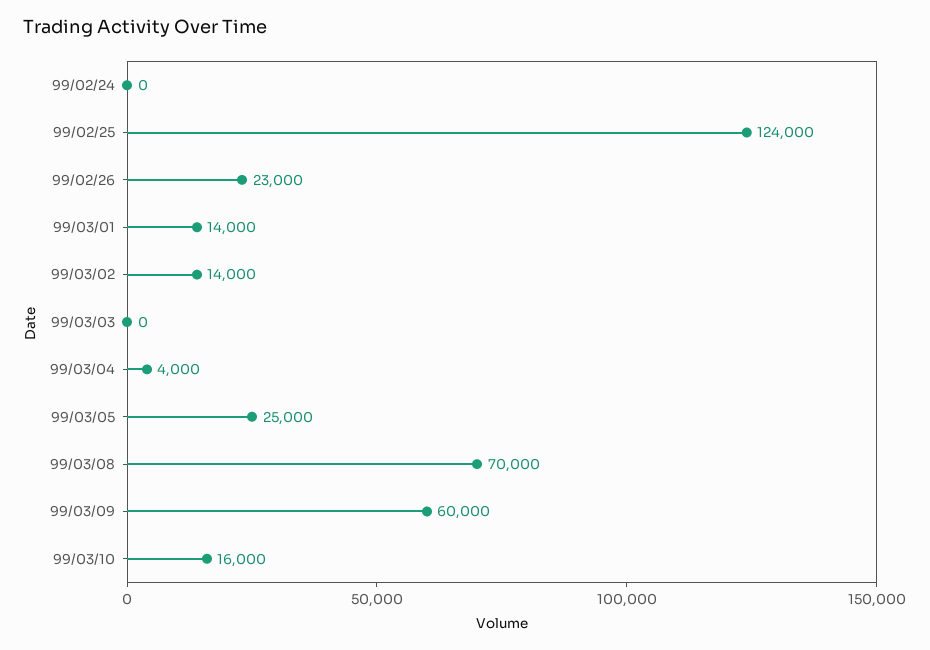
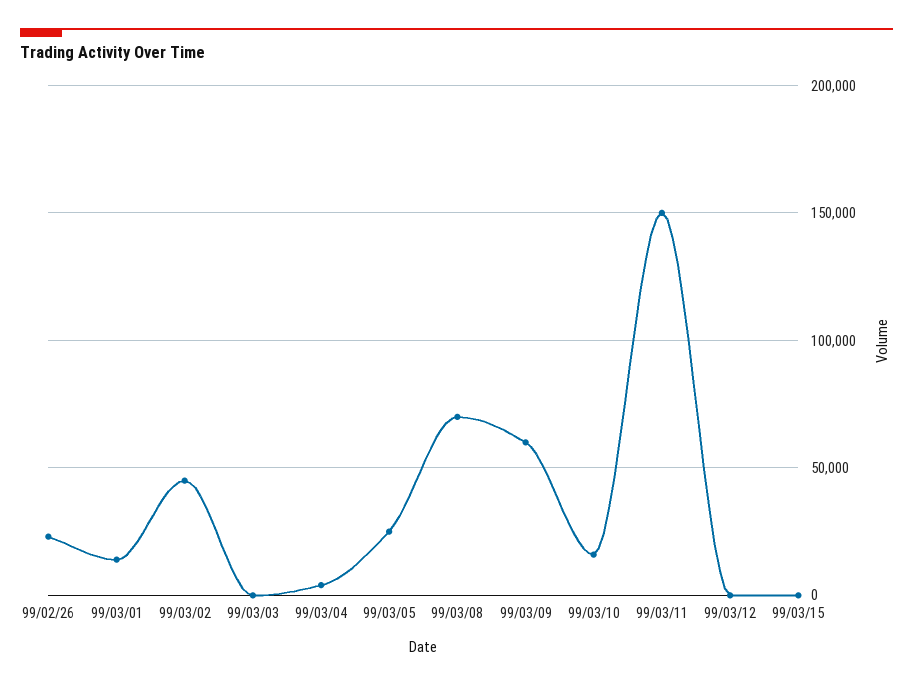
99/02/24: 0 -> none
99/02/25: 124000 -> none
99/03/02: 14000 -> 45000
99/03/11: none -> 150000
99/03/12: none -> 0
99/03/15: none -> 0

